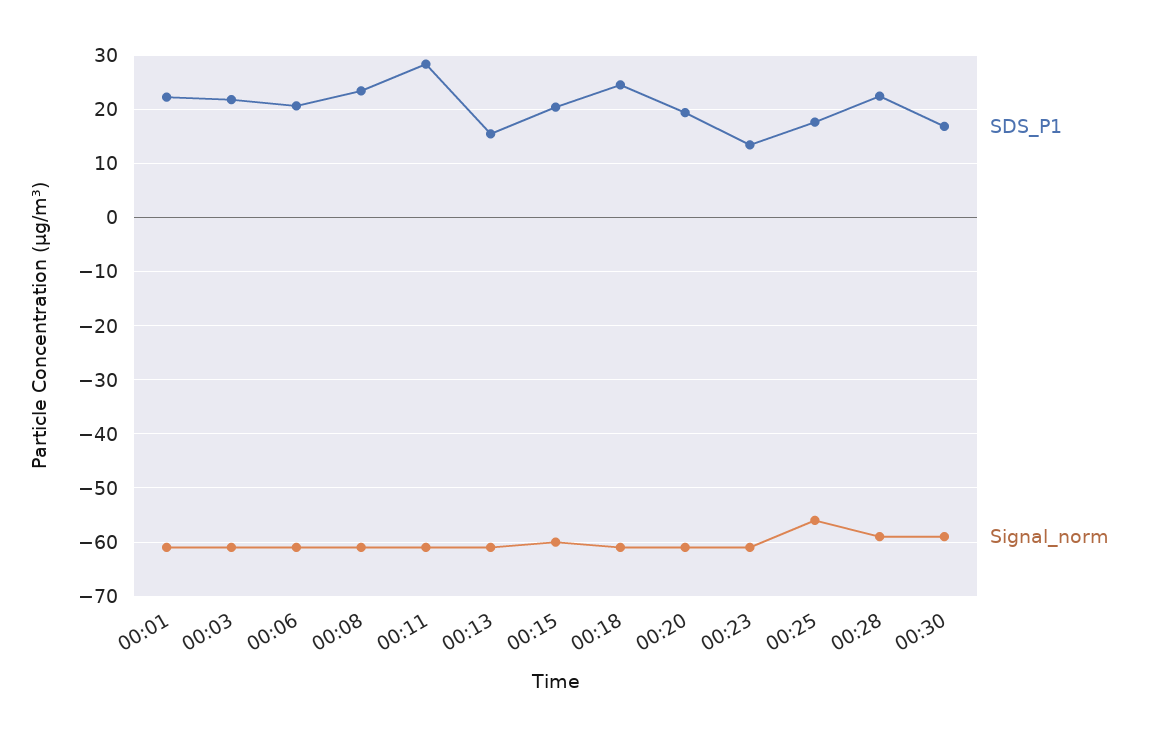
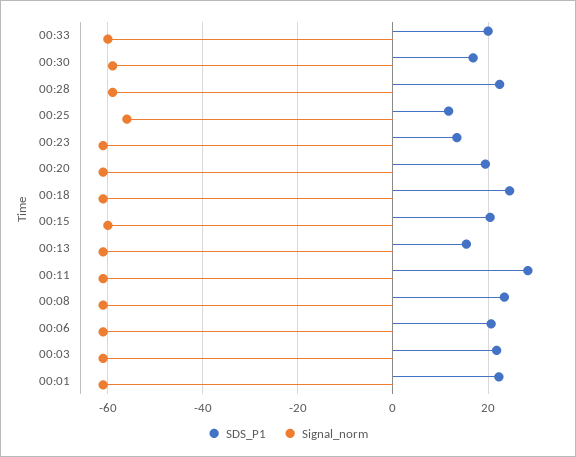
SDS_P1, 00:25: 18 -> 12
SDS_P1, 00:33: none -> 20
Signal_norm, 00:33: none -> -60

